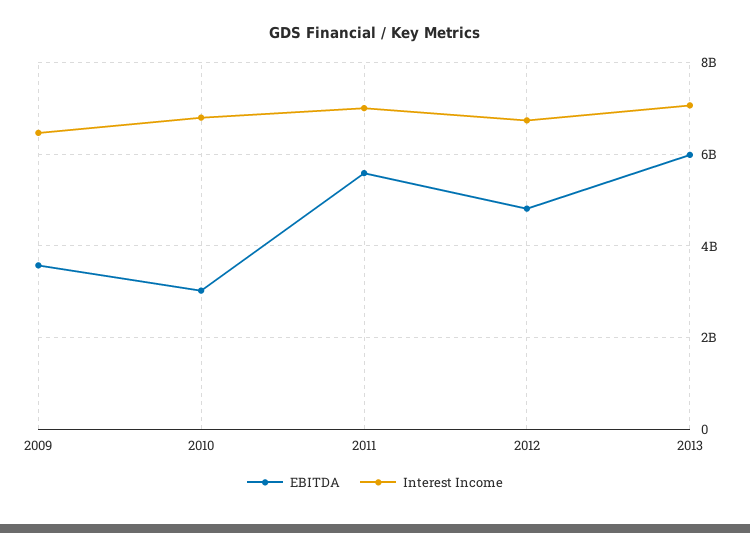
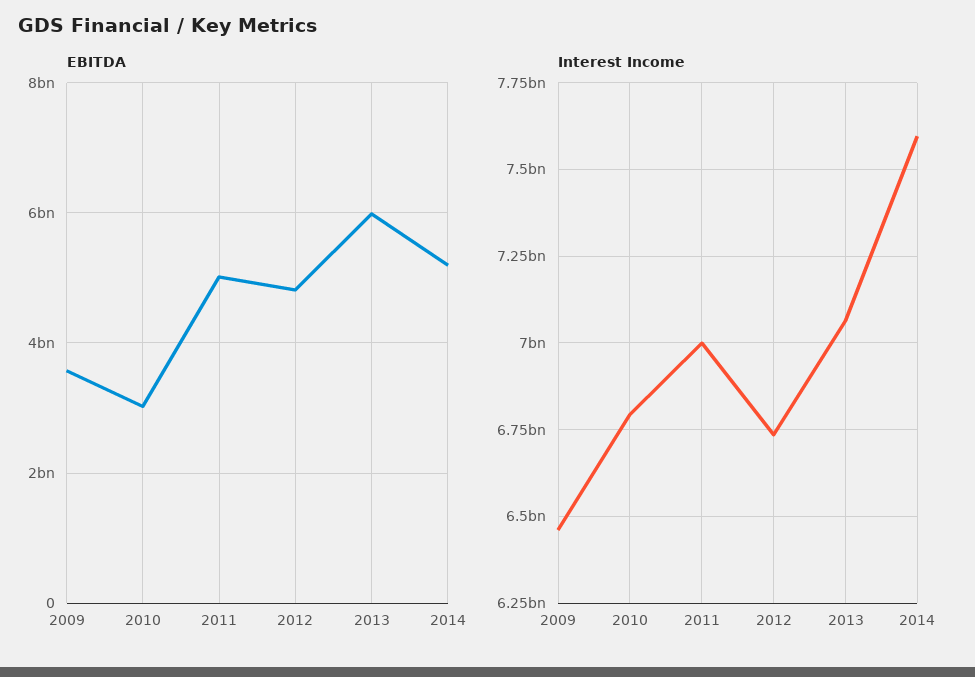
EBITDA, 2011: 5600000000 -> 5000000000
EBITDA, 2014: none -> 5200000000
Interest Income, 2014: none -> 7600000000

